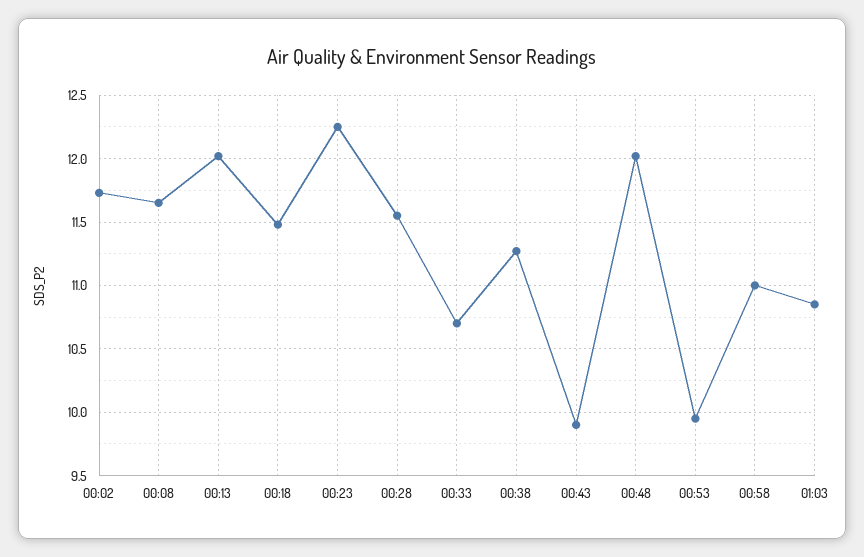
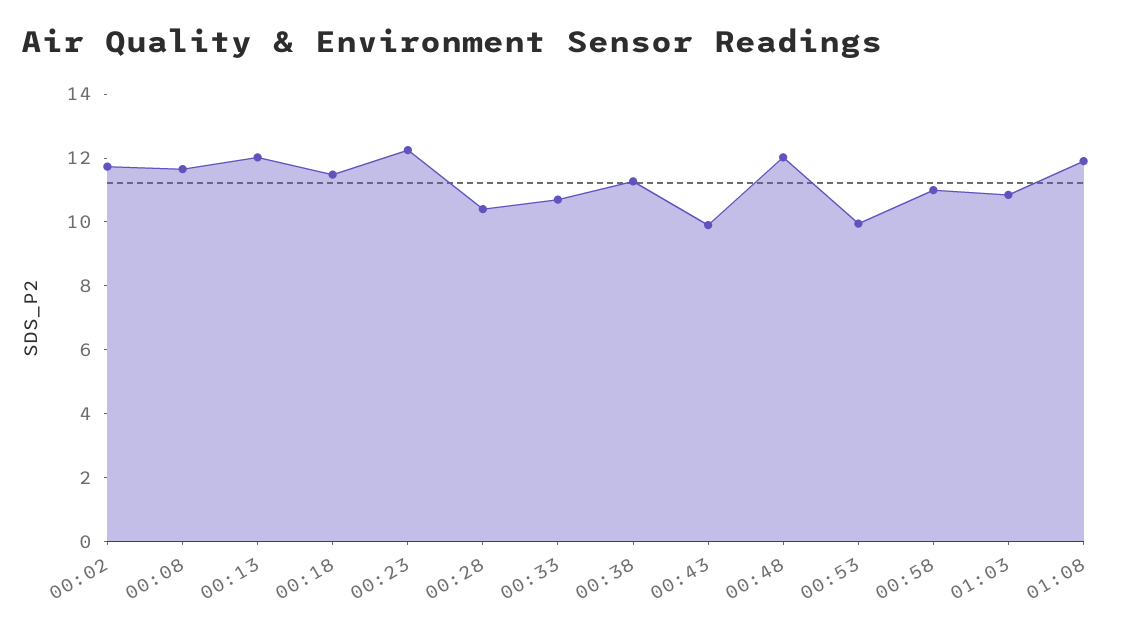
00:28: 11.55 -> 10.5
01:08: none -> 12

